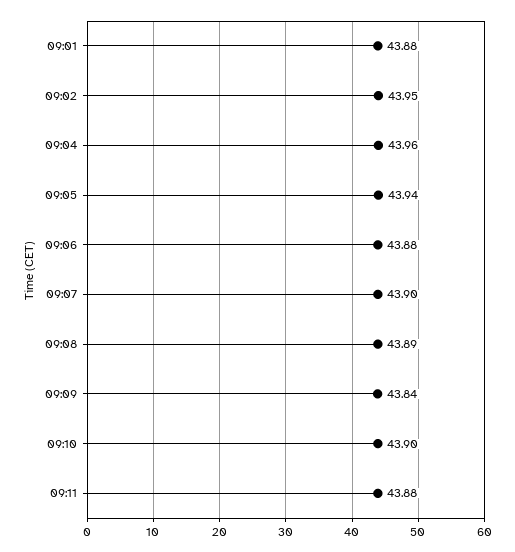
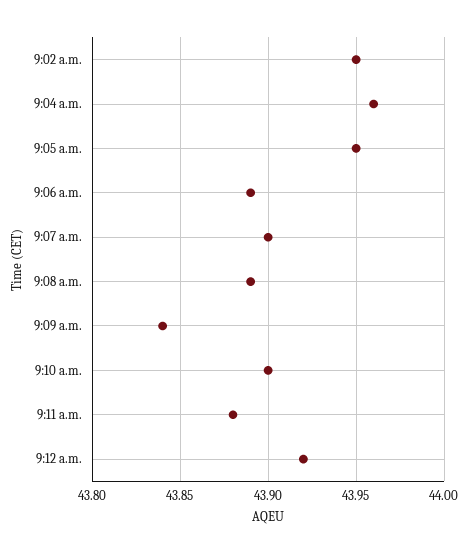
09:01: 43.88 -> none
09:05: 43.94 -> 43.95
09:06: 43.88 -> 43.89
9:12 a.m.: none -> 43.92

